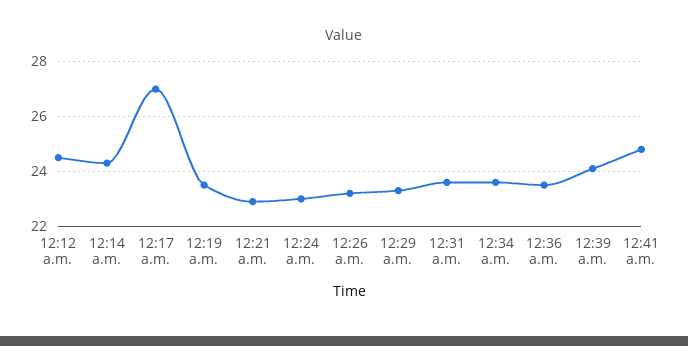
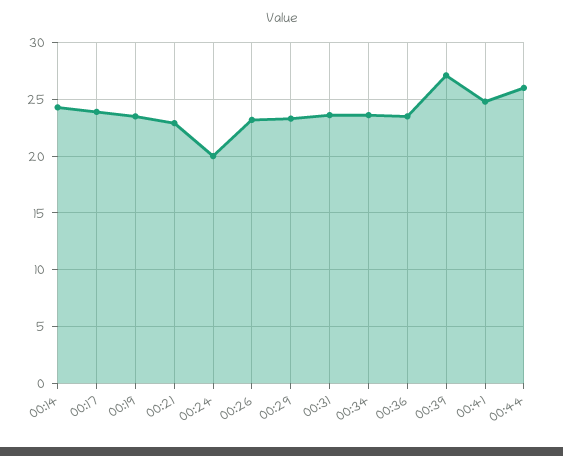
12:12 a.m.: 24.5 -> none
12:17 a.m.: 27 -> 24
12:24 a.m.: 23 -> 20
12:39 a.m.: 24 -> 27
00:44: none -> 26

